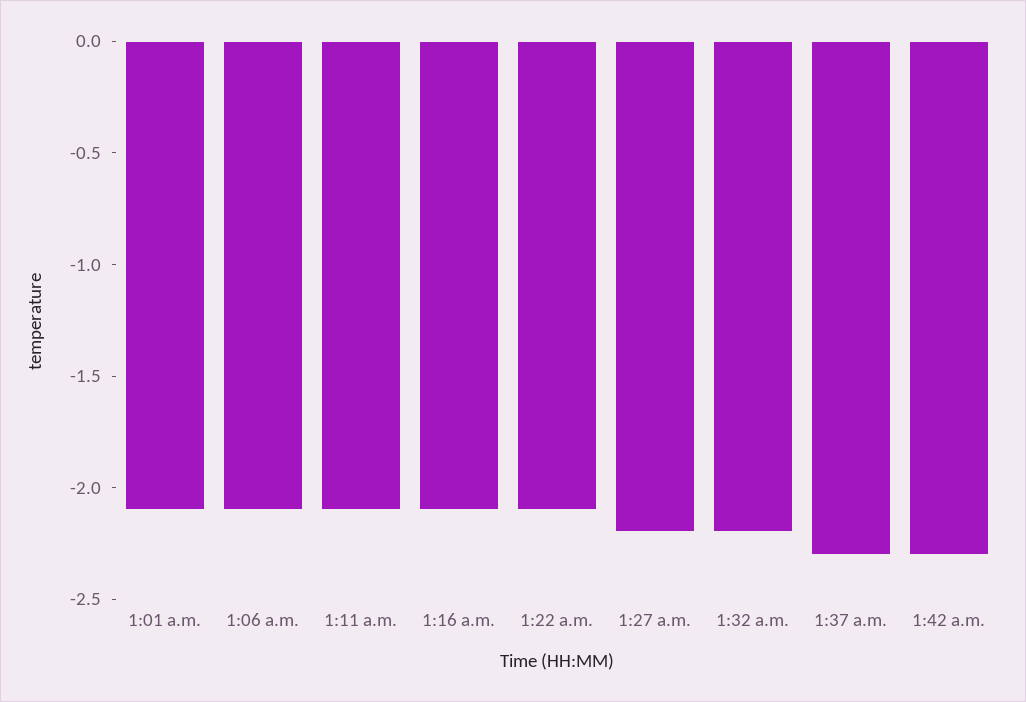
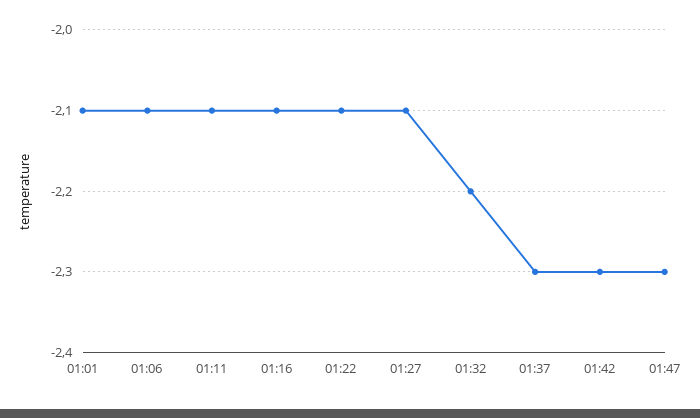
1:27 a.m.: -2.2 -> -2.1
01:47: none -> -2.3

